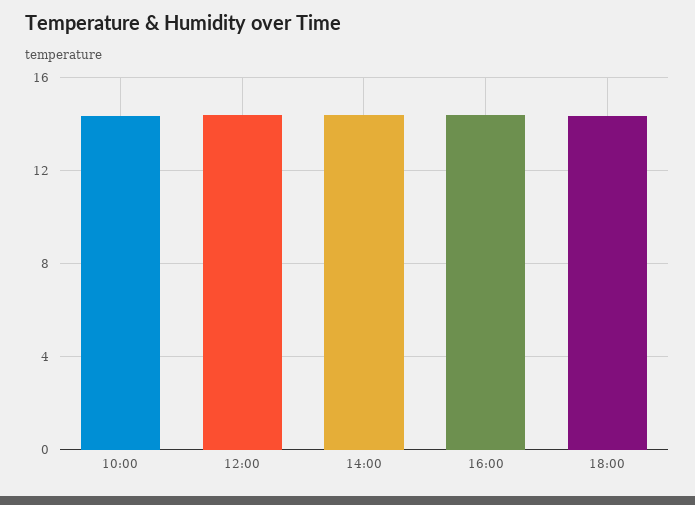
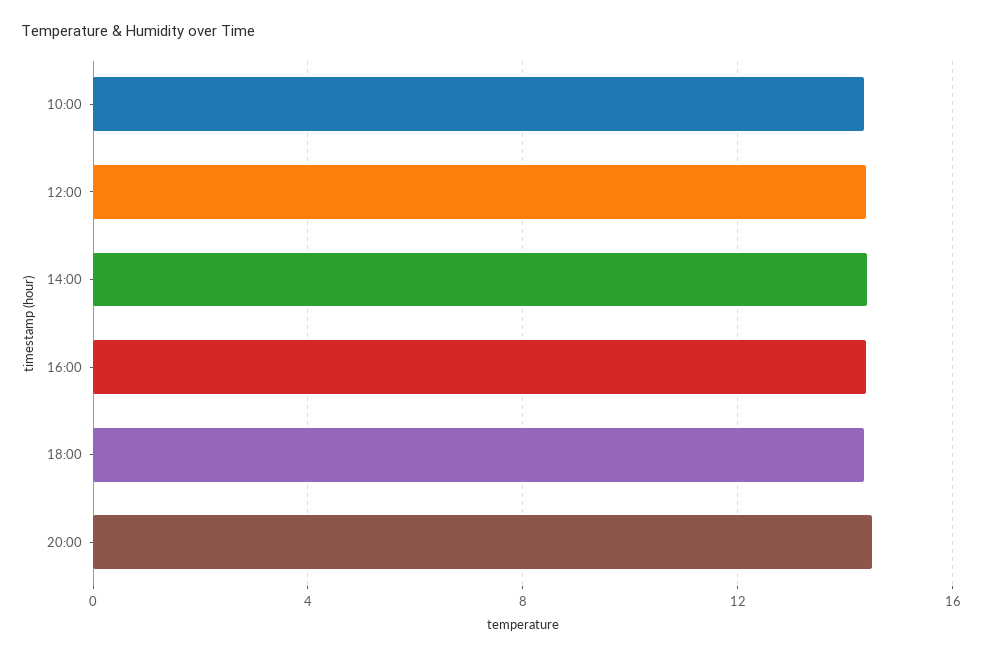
20:00: none -> 14.5

